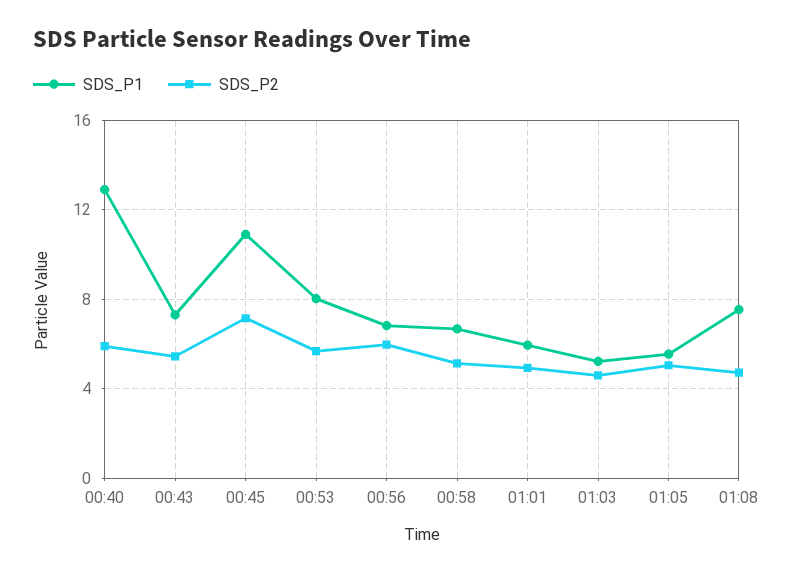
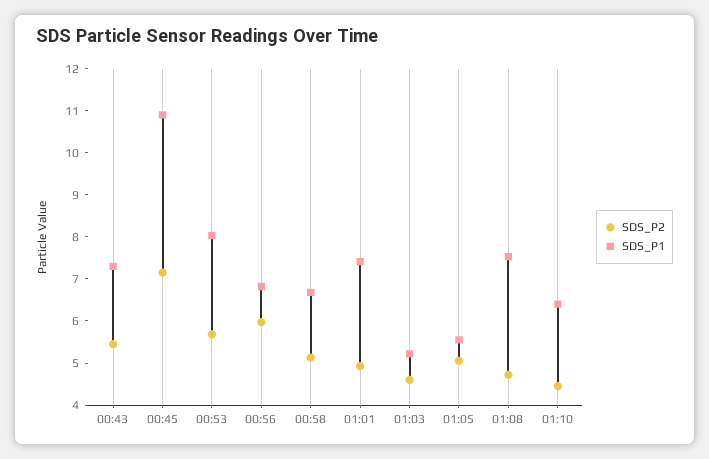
SDS_P1, 00:40: 13 -> none
SDS_P2, 00:40: 6 -> none
SDS_P1, 01:01: 6 -> 7.4
SDS_P2, 01:10: none -> 4.4
SDS_P1, 01:10: none -> 6.4

